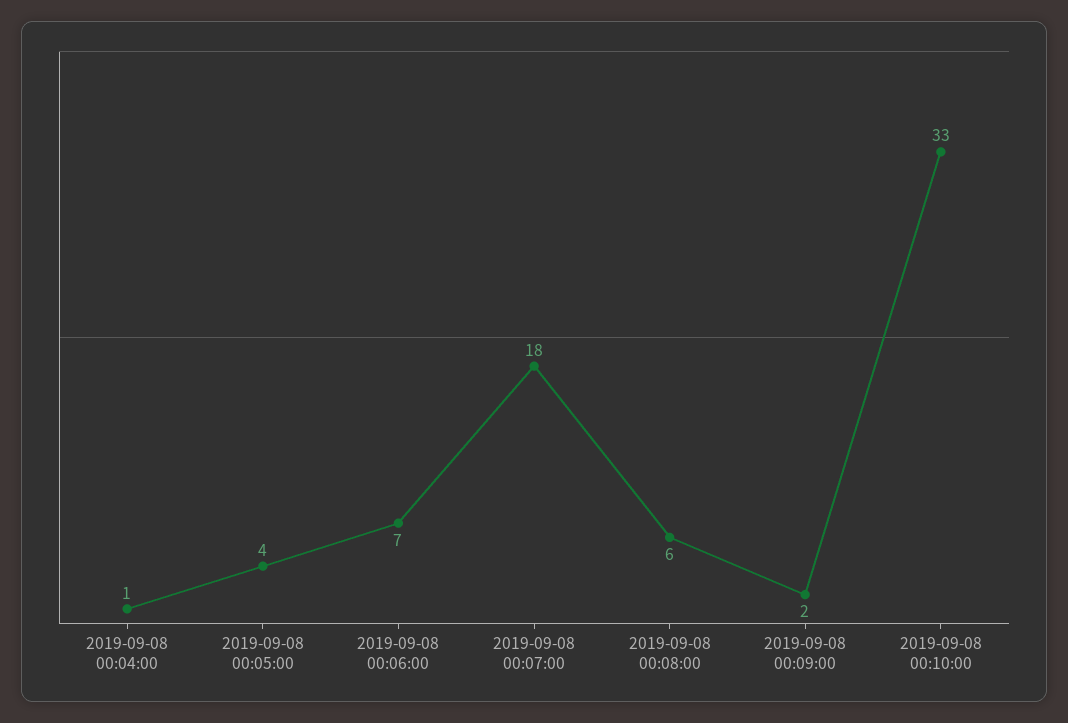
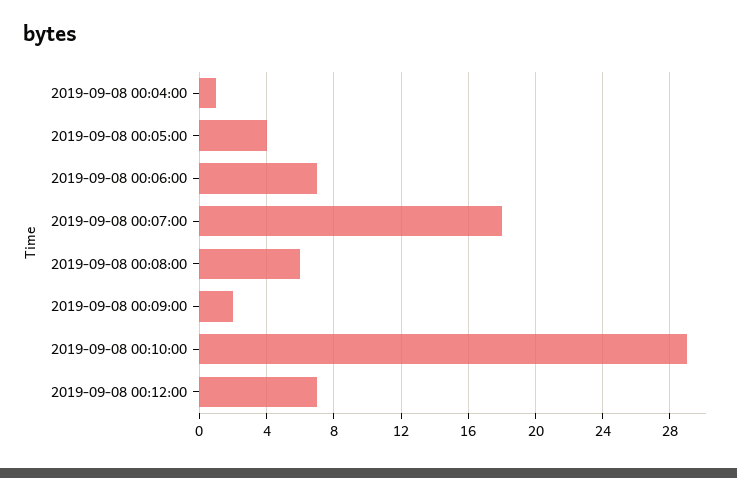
2019-09-08 00:10:00: 33 -> 29
2019-09-08 00:12:00: none -> 7

